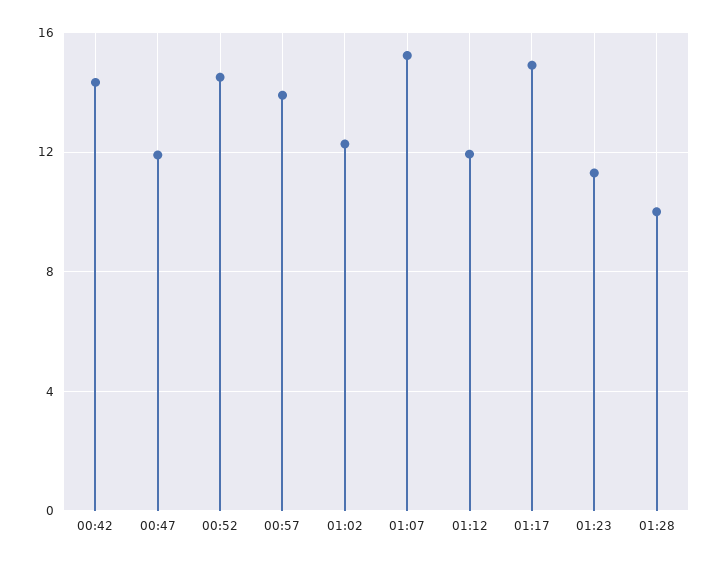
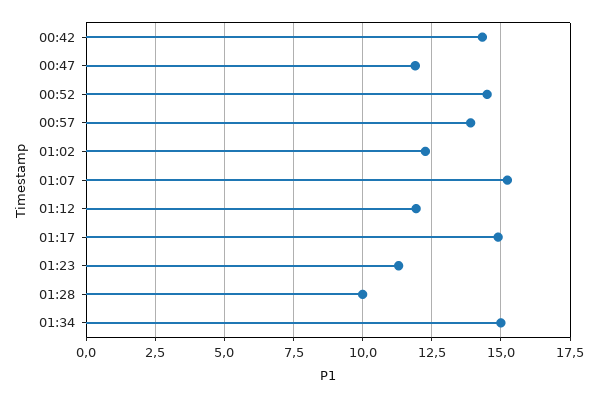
01:34: none -> 15

